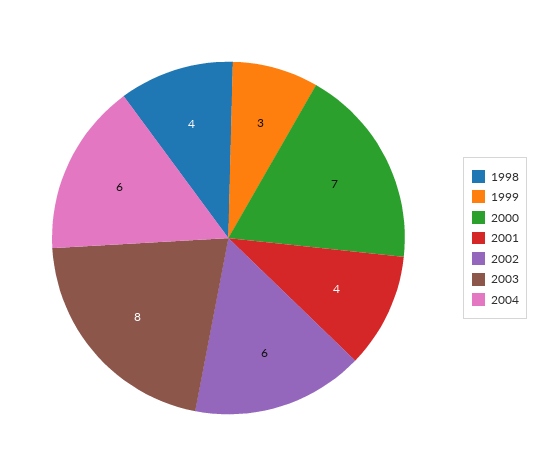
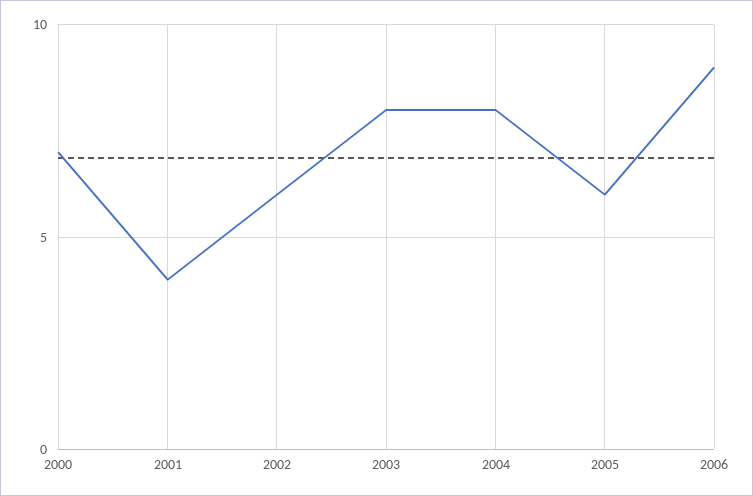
1998: 4 -> none
1999: 3 -> none
2004: 6 -> 8
2005: none -> 6
2006: none -> 9

